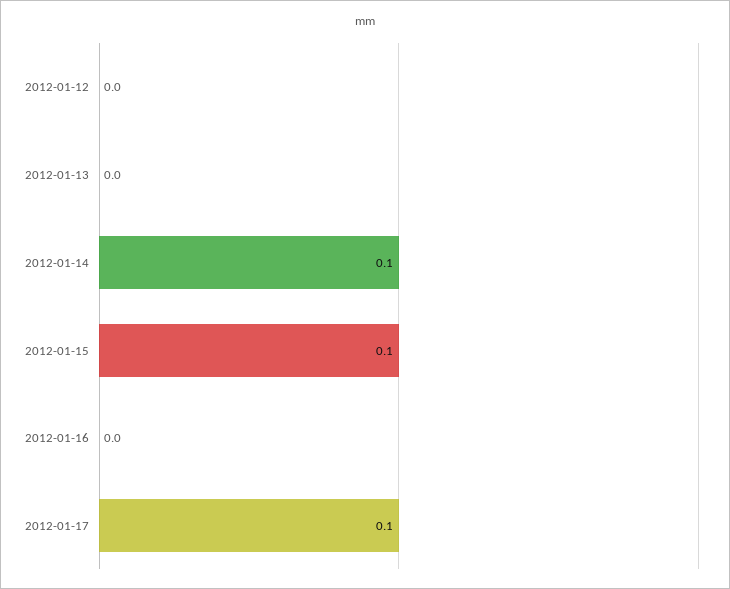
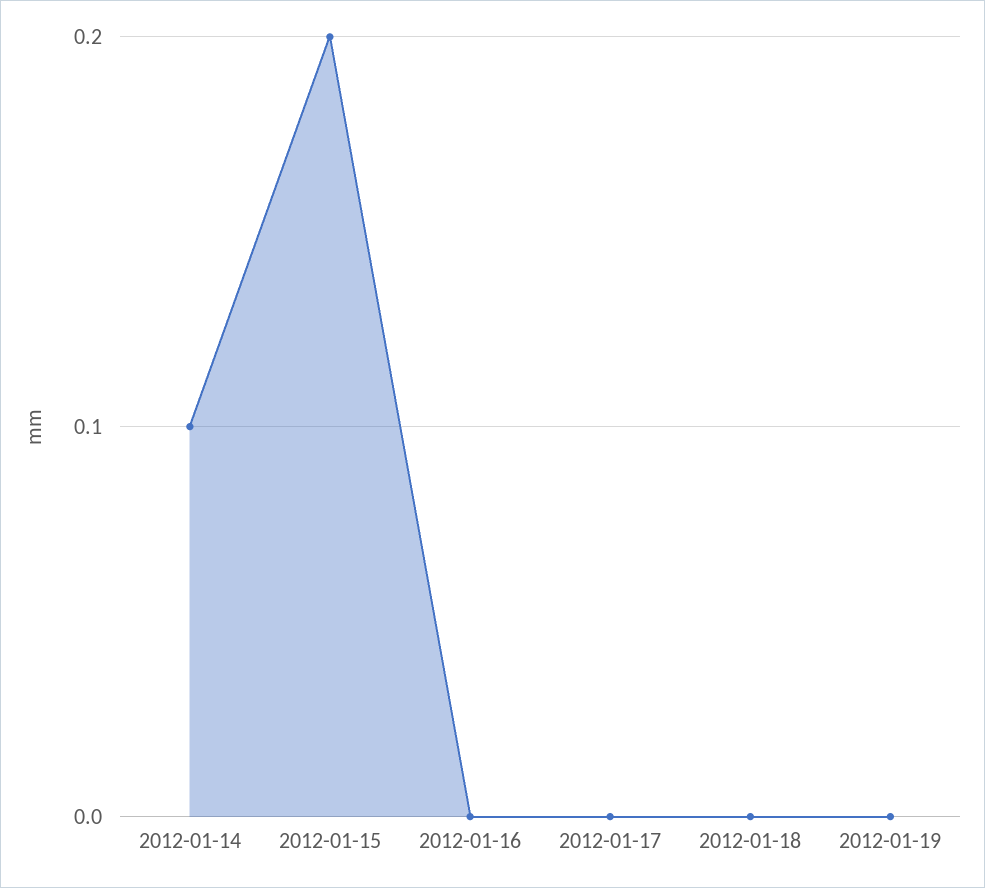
2012-01-12: 0 -> none
2012-01-13: 0 -> none
2012-01-15: 0.1 -> 0.2
2012-01-17: 0.1 -> 0
2012-01-18: none -> 0
2012-01-19: none -> 0

